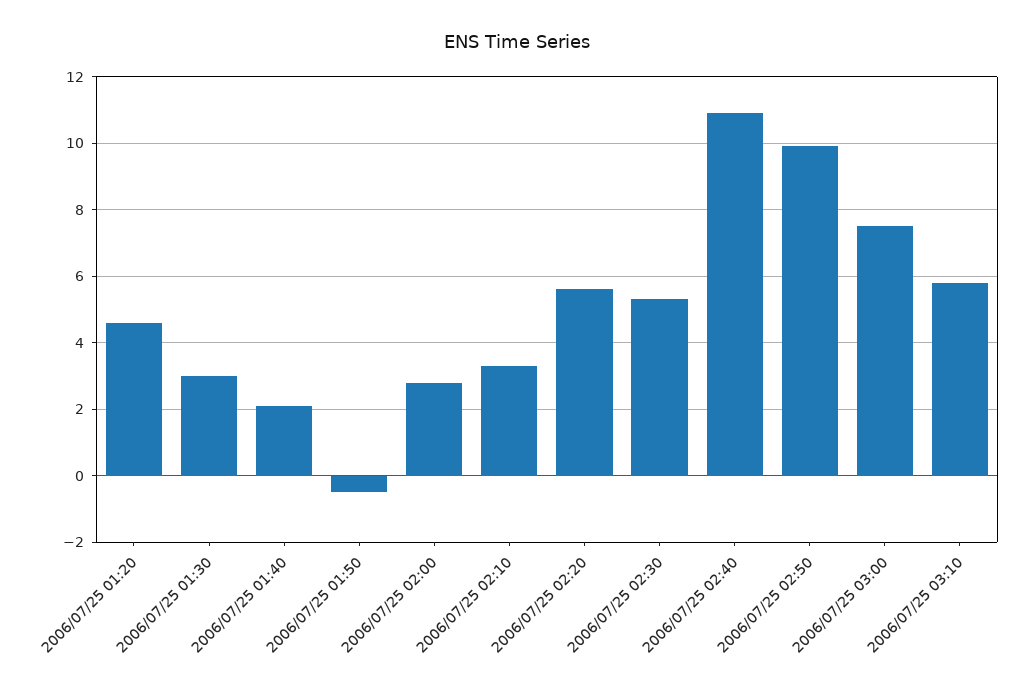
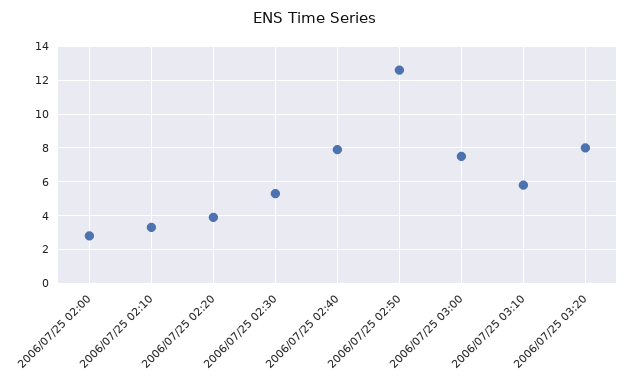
2006/07/25 01:20: 4.5 -> none
2006/07/25 01:30: 3 -> none
2006/07/25 01:40: 2 -> none
2006/07/25 01:50: -0.5 -> none
2006/07/25 02:20: 5.5 -> 4
2006/07/25 02:40: 11 -> 8
2006/07/25 02:50: 10 -> 12.5
2006/07/25 03:20: none -> 8

